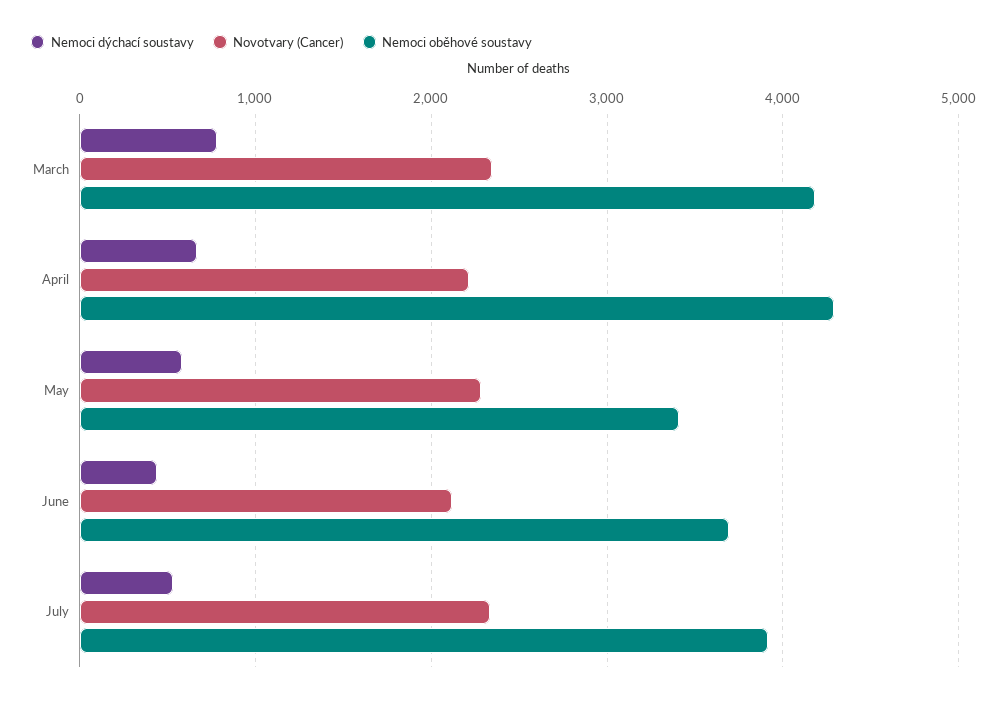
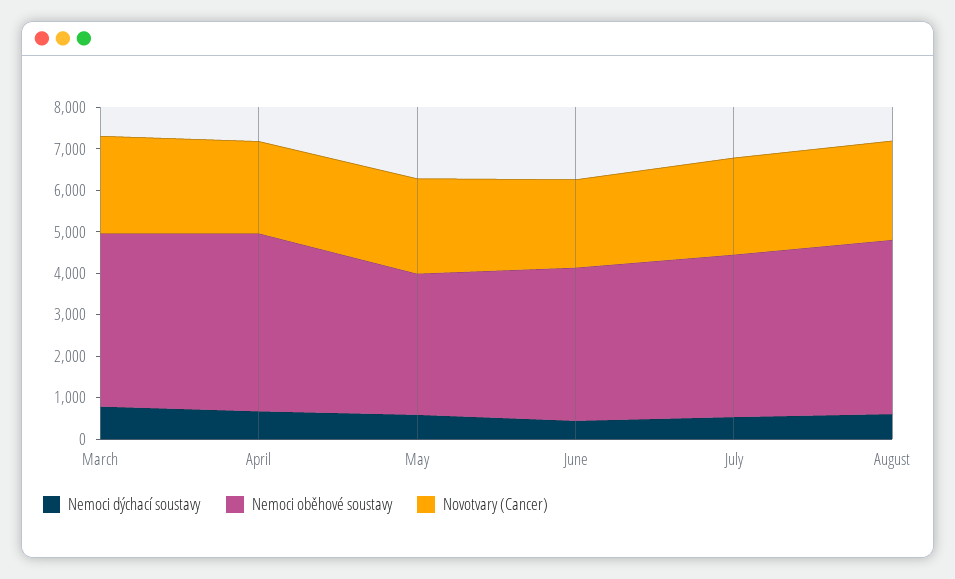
Nemoci dýchací soustavy, August: none -> 600
Nemoci oběhové soustavy, August: none -> 4200
Novotvary (Cancer), August: none -> 2400

